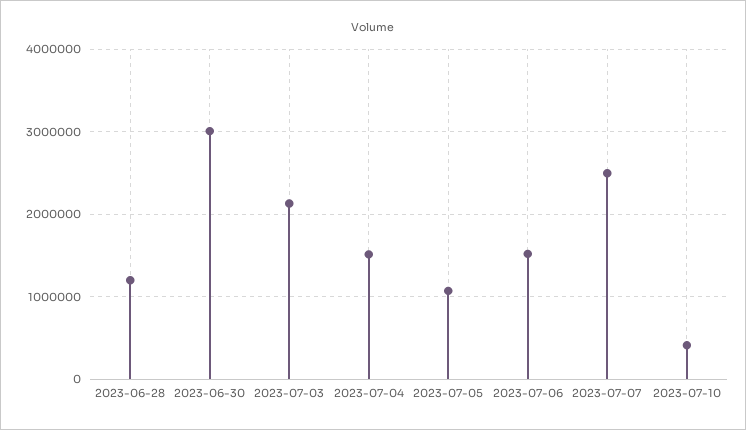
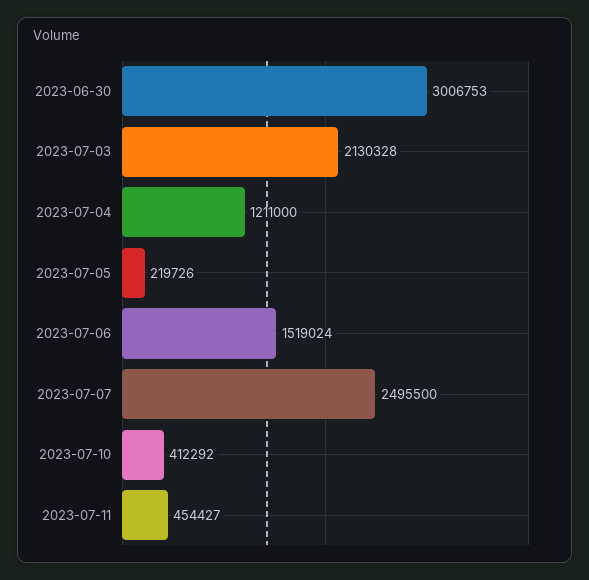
2023-06-28: 1200000 -> none
2023-07-04: 1500000 -> 1211000
2023-07-05: 1100000 -> 219726
2023-07-11: none -> 454427

